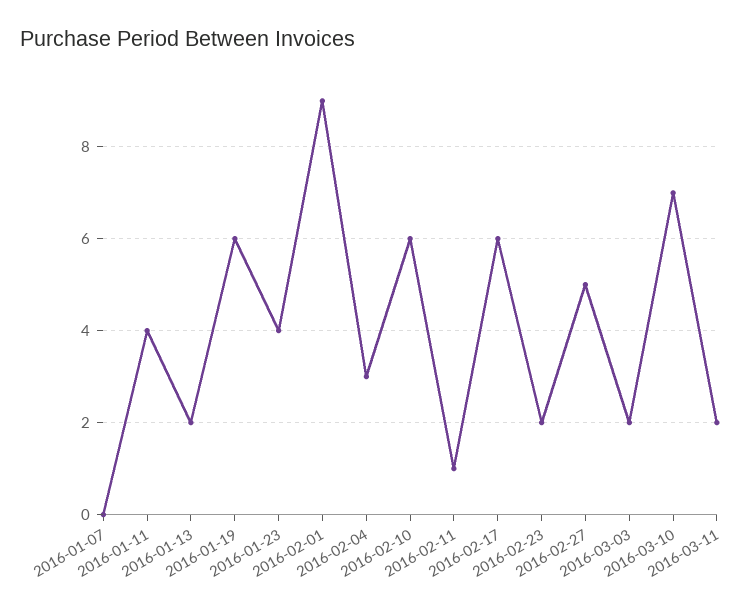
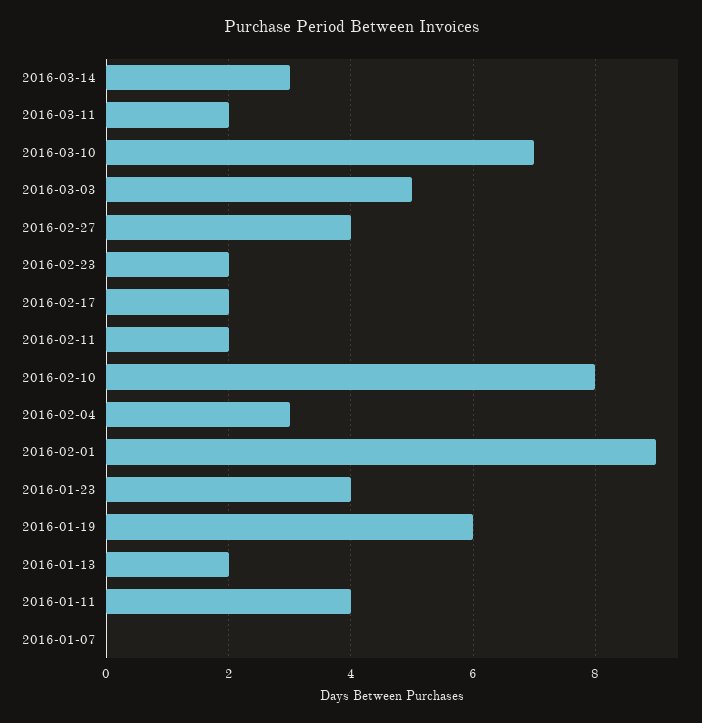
2016-02-10: 6 -> 8
2016-02-11: 1 -> 2
2016-02-17: 6 -> 2
2016-02-27: 5 -> 4
2016-03-03: 2 -> 5
2016-03-14: none -> 3

